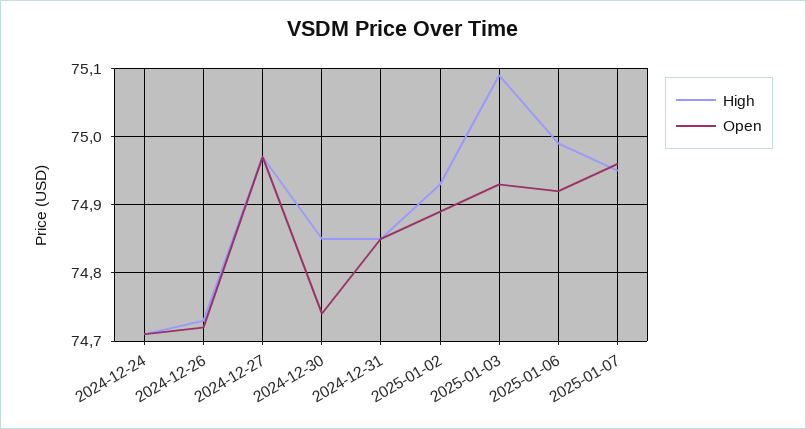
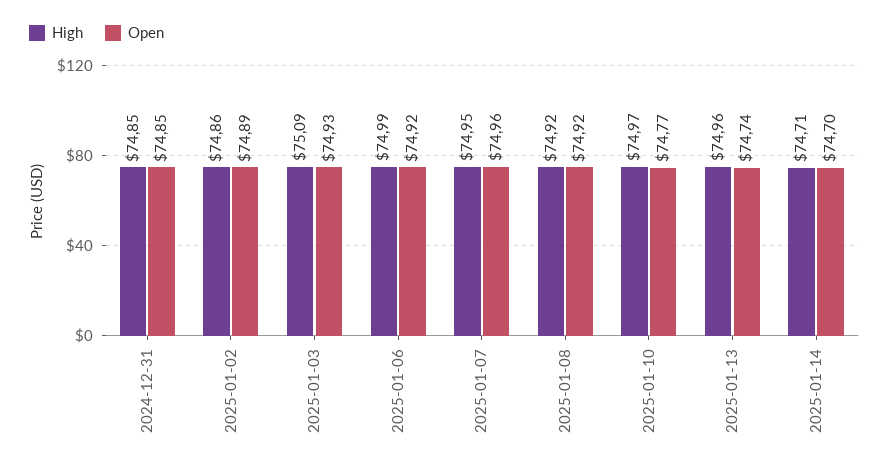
High, 2024-12-24: 74.71 -> none
Open, 2024-12-24: 74.71 -> none
High, 2024-12-26: 74.73 -> none
Open, 2024-12-26: 74.72 -> none
High, 2024-12-27: 74.97 -> none
Open, 2024-12-27: 74.97 -> none
High, 2024-12-30: 74.85 -> none
Open, 2024-12-30: 74.74 -> none
High, 2025-01-02: 74.93 -> 74.86
High, 2025-01-08: none -> 74.92
Open, 2025-01-08: none -> 74.92
High, 2025-01-10: none -> 74.97
Open, 2025-01-10: none -> 74.77
High, 2025-01-13: none -> 74.96
Open, 2025-01-13: none -> 74.74
High, 2025-01-14: none -> 74.71
Open, 2025-01-14: none -> 74.7

